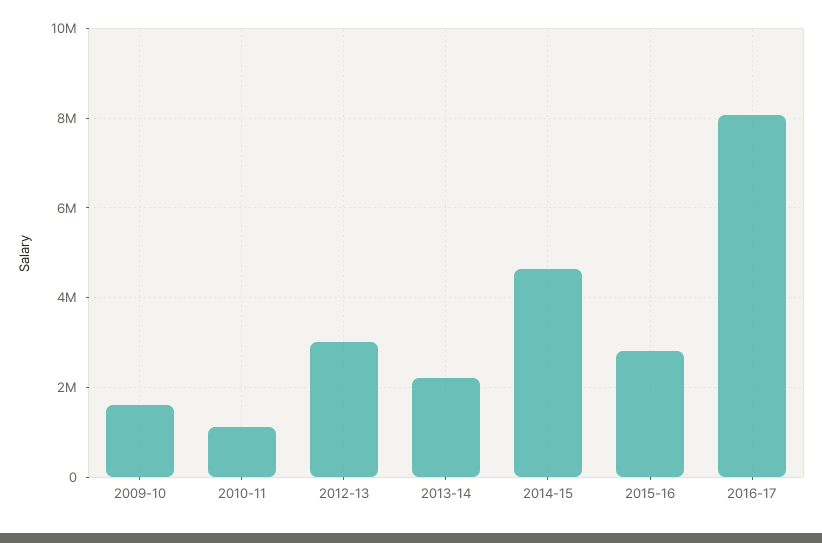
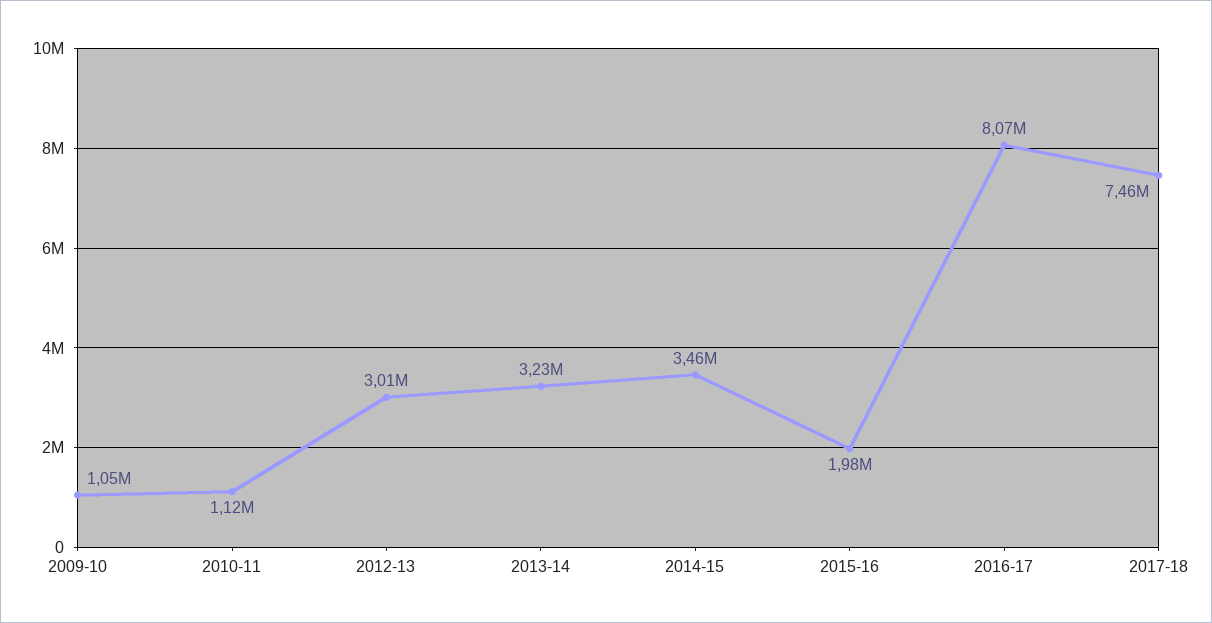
2009-10: 1600000 -> 1050000
2013-14: 2200000 -> 3230000
2014-15: 4600000 -> 3460000
2015-16: 2800000 -> 1980000
2017-18: none -> 7460000

